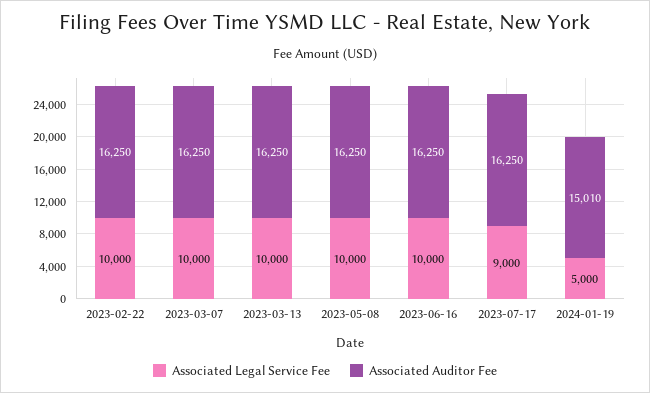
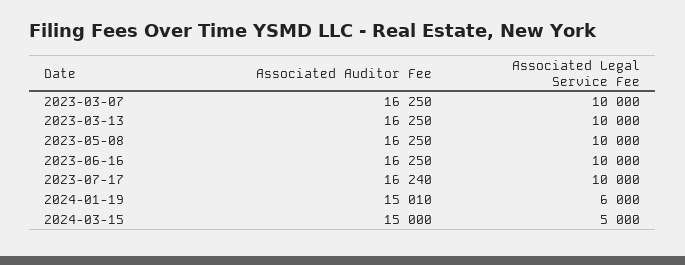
Associated Legal Service Fee, 2023-02-22: 10000 -> none
Associated Auditor Fee, 2023-02-22: 16250 -> none
Associated Legal Service Fee, 2023-07-17: 9000 -> 10000
Associated Auditor Fee, 2023-07-17: 16250 -> 16240
Associated Legal Service Fee, 2024-01-19: 5000 -> 6000
Associated Auditor Fee, 2024-03-15: none -> 15000
Associated Legal Service Fee, 2024-03-15: none -> 5000

